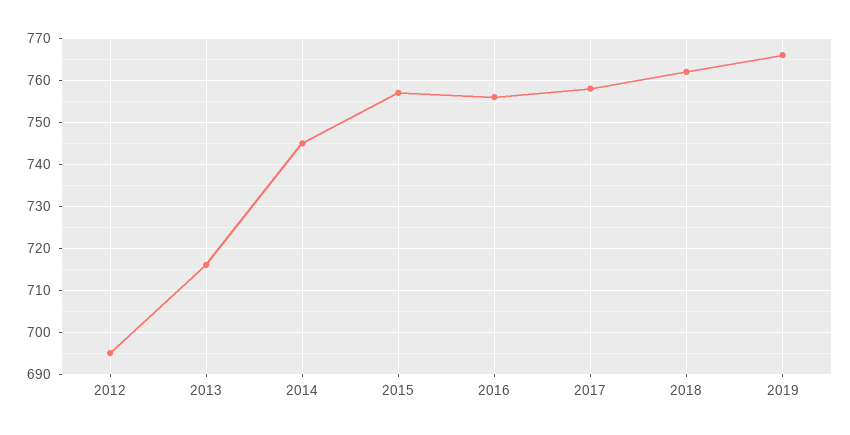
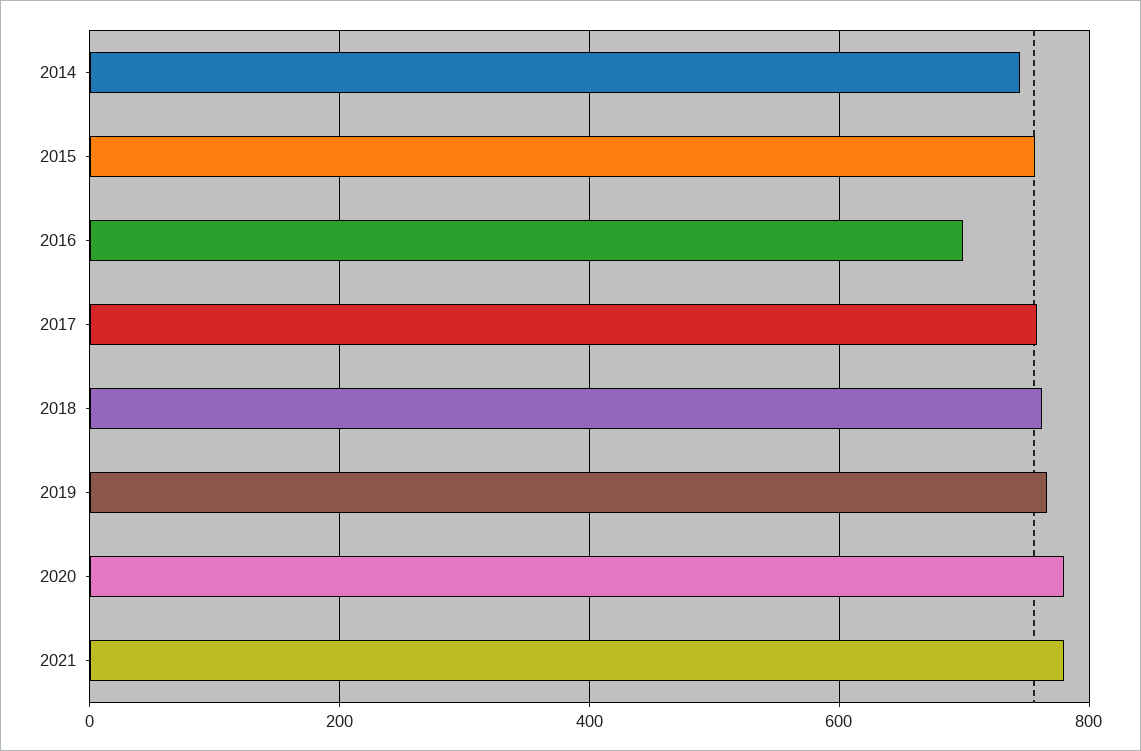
2012: 695 -> none
2013: 715 -> none
2016: 755 -> 700
2020: none -> 780
2021: none -> 780

